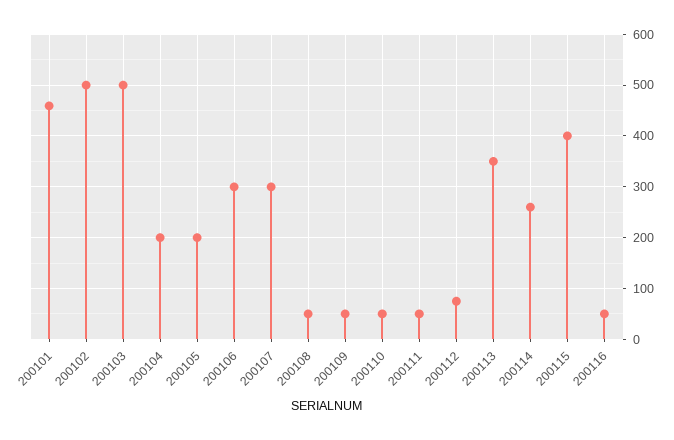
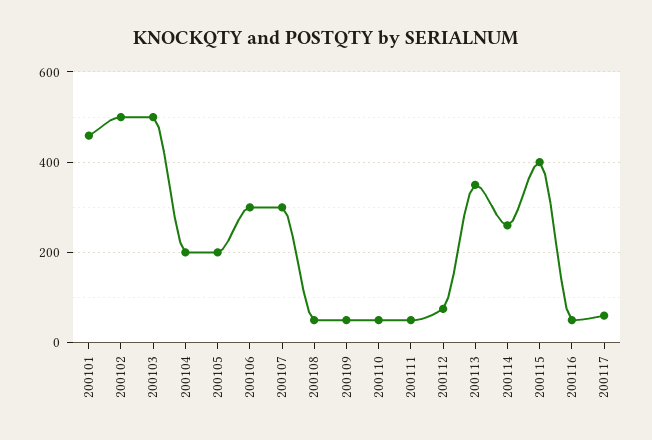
200117: none -> 60

